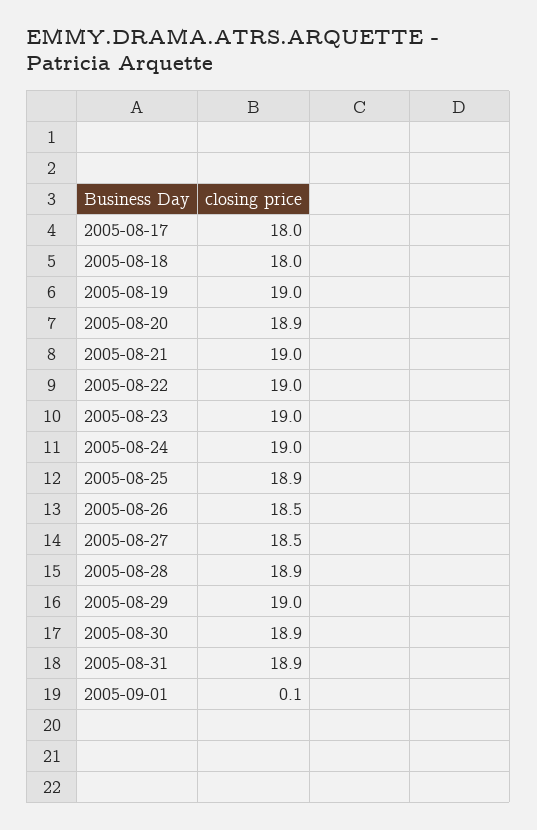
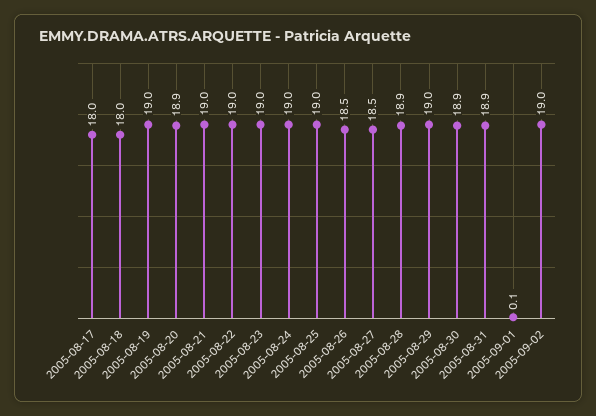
2005-08-25: 18.9 -> 19
2005-09-02: none -> 19

